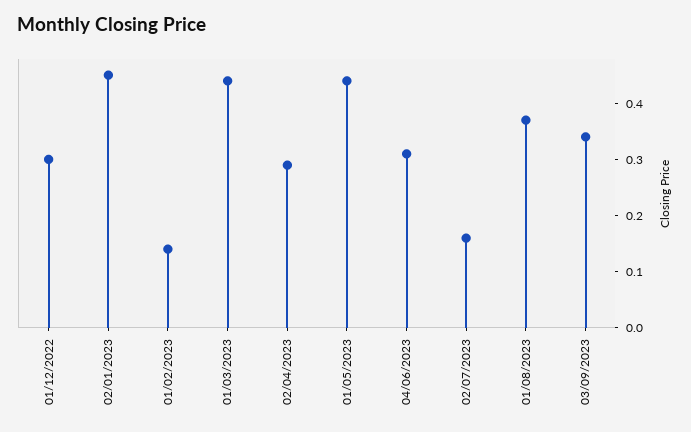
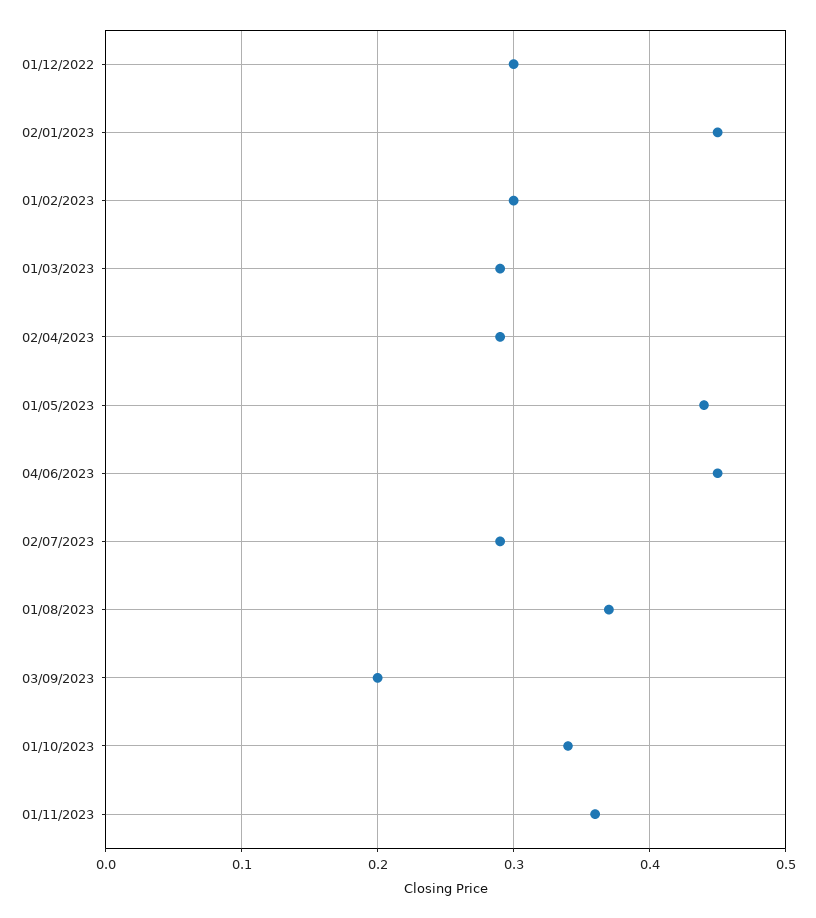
01/02/2023: 0.15 -> 0.3
01/03/2023: 0.45 -> 0.29
04/06/2023: 0.3 -> 0.45
02/07/2023: 0.15 -> 0.29
03/09/2023: 0.35 -> 0.2
01/10/2023: none -> 0.34
01/11/2023: none -> 0.36

